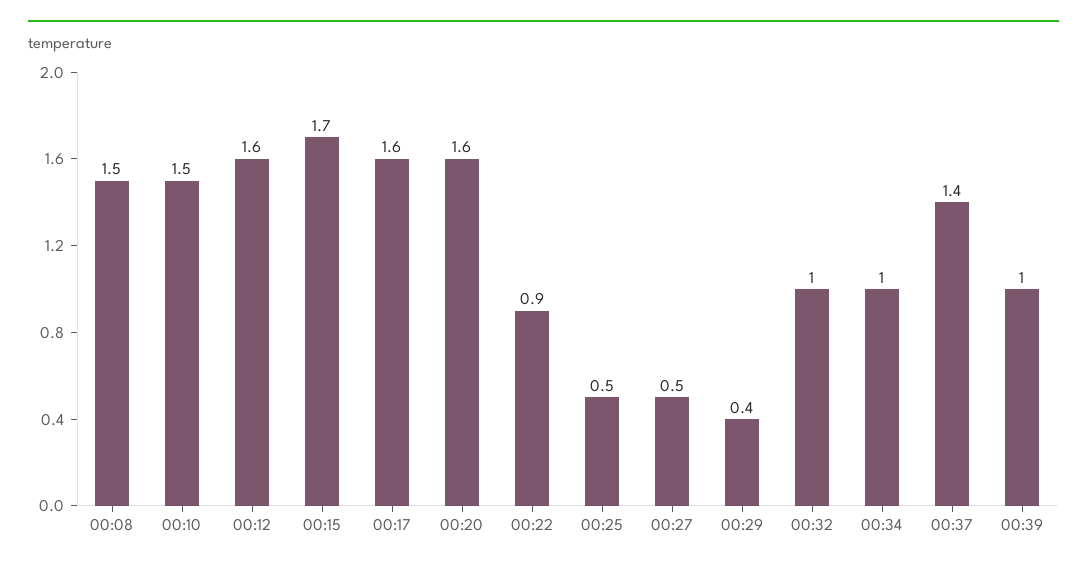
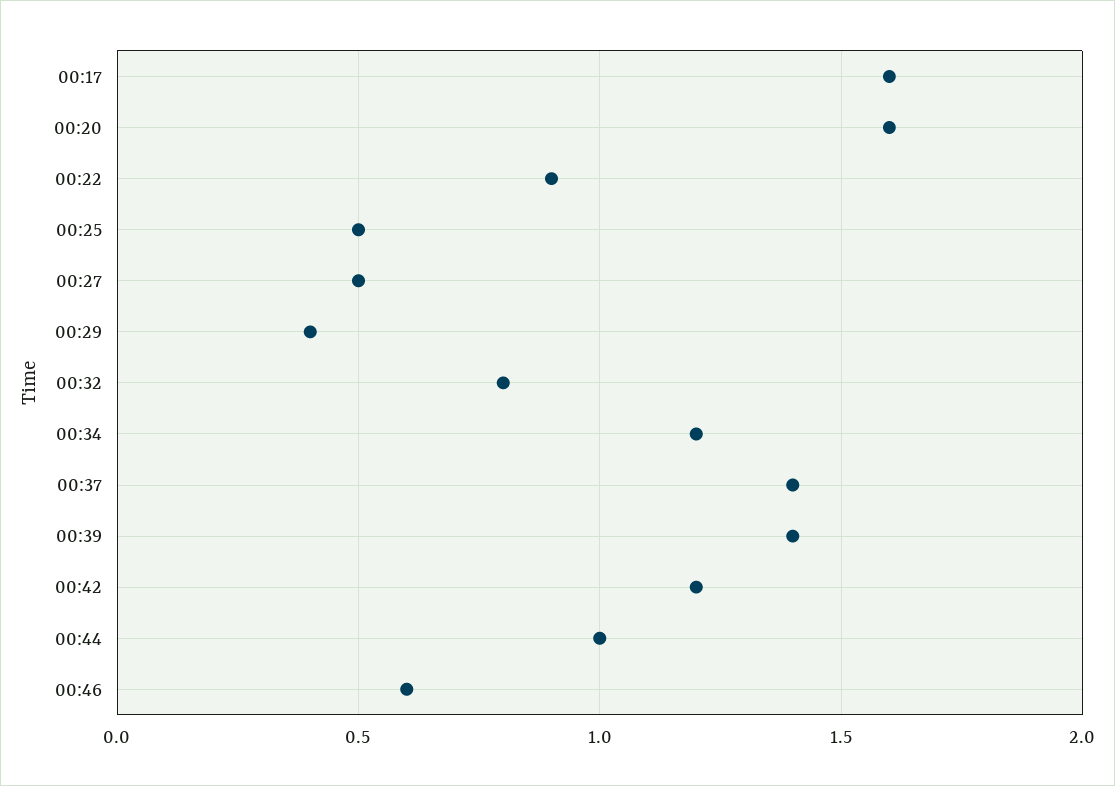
00:08: 1.5 -> none
00:10: 1.5 -> none
00:12: 1.6 -> none
00:15: 1.7 -> none
00:32: 1 -> 0.8
00:34: 1 -> 1.2
00:39: 1 -> 1.4
00:42: none -> 1.2
00:44: none -> 1
00:46: none -> 0.6

